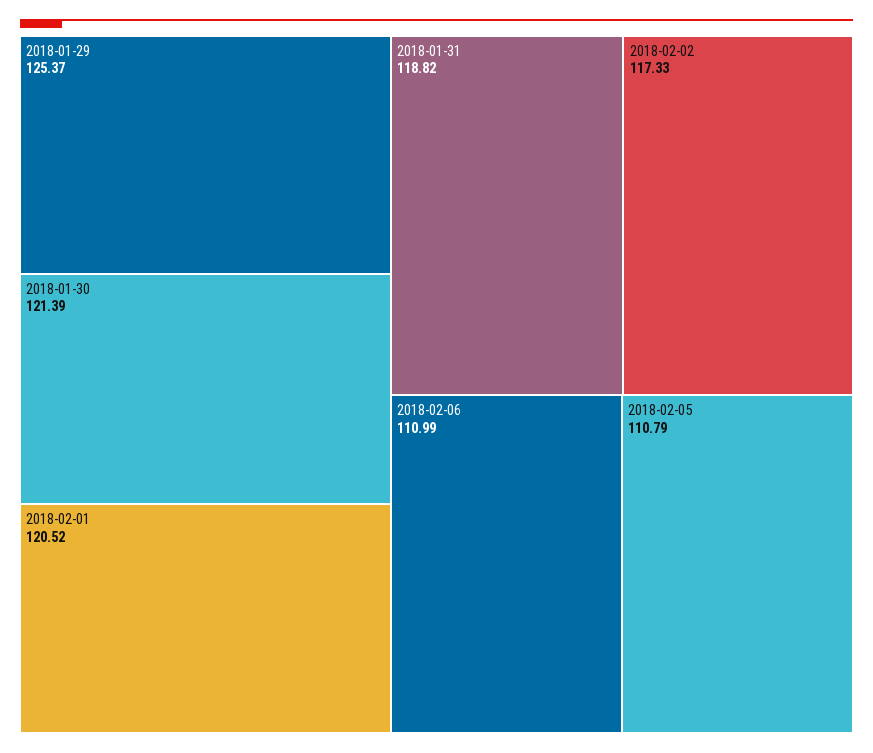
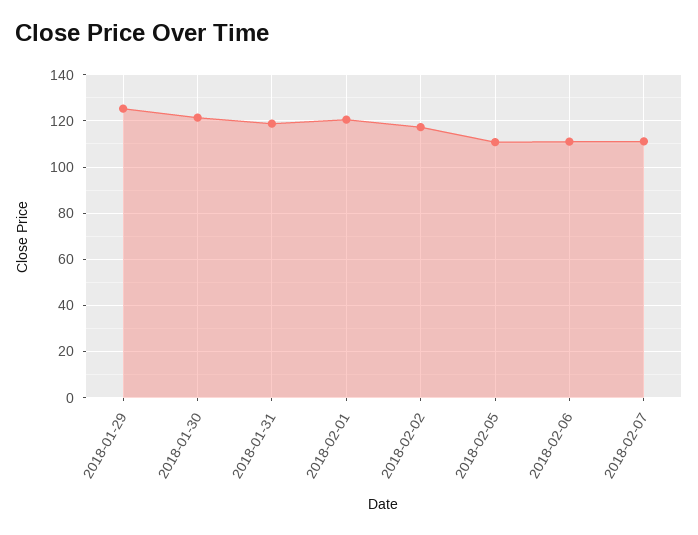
2018-02-07: none -> 110

